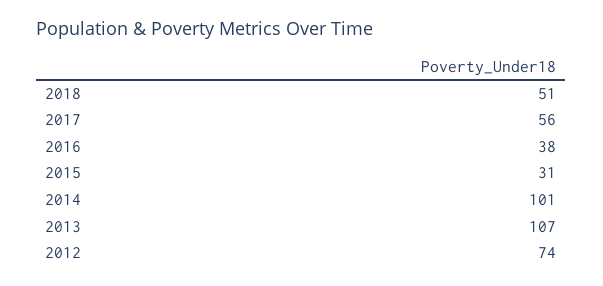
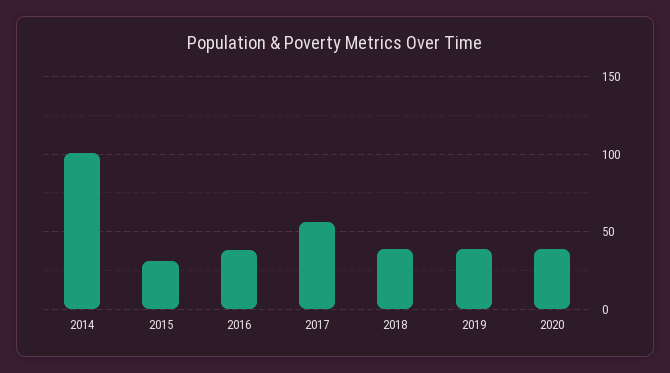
2018: 51 -> 40
2013: 107 -> none
2012: 74 -> none
2019: none -> 40
2020: none -> 40

